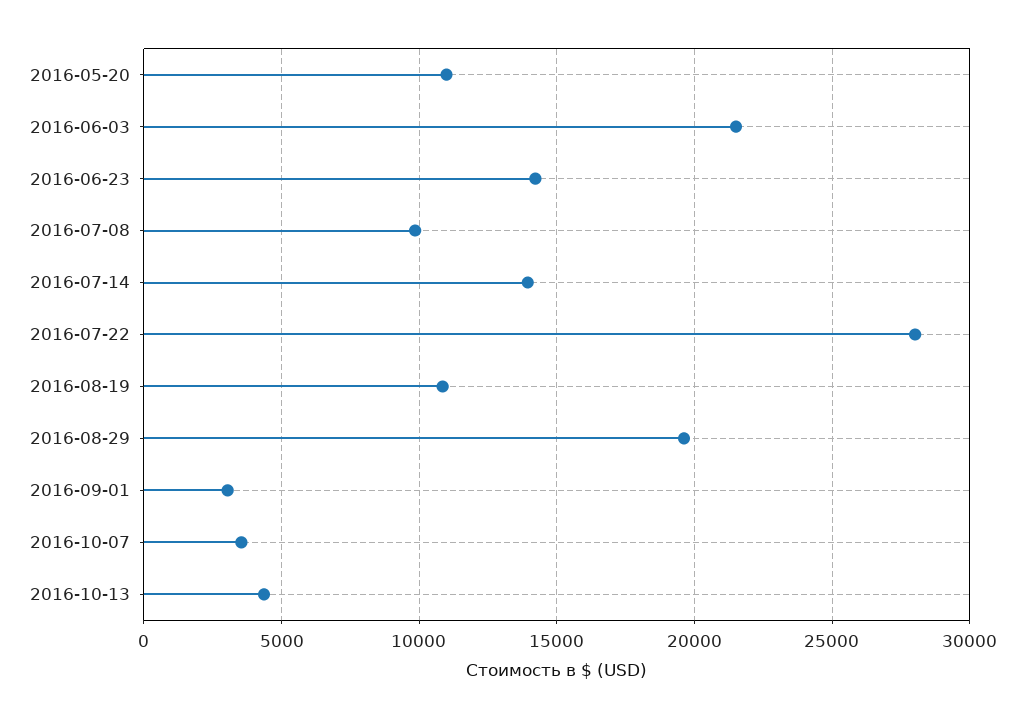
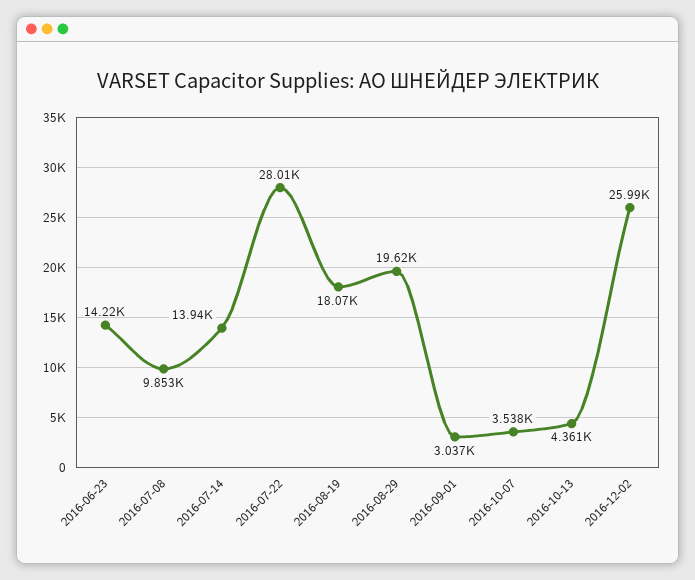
2016-05-20: 11000 -> none
2016-06-03: 21500 -> none
2016-08-19: 11000 -> 18070
2016-12-02: none -> 25990

